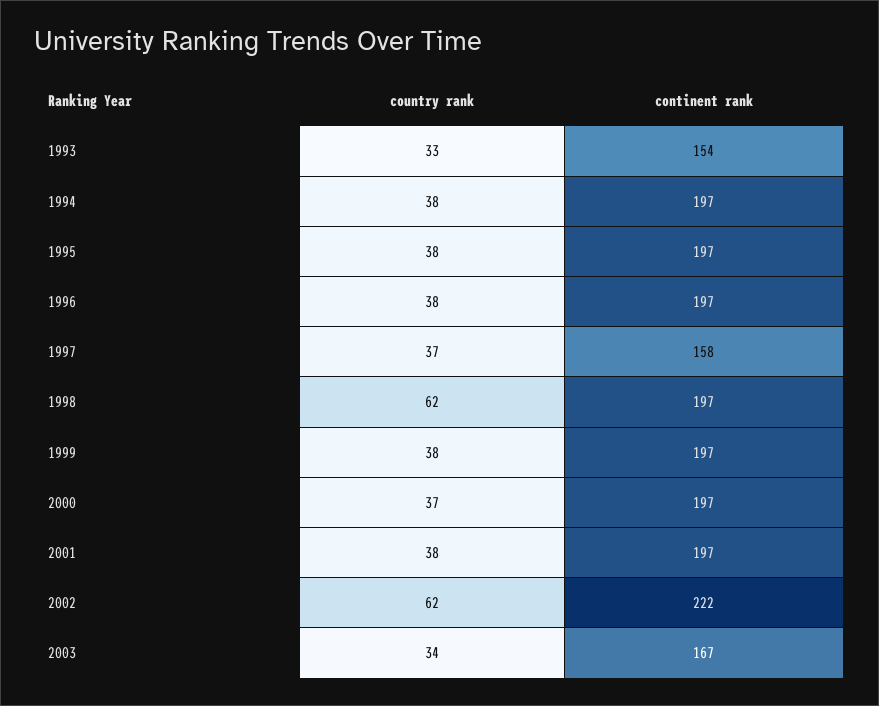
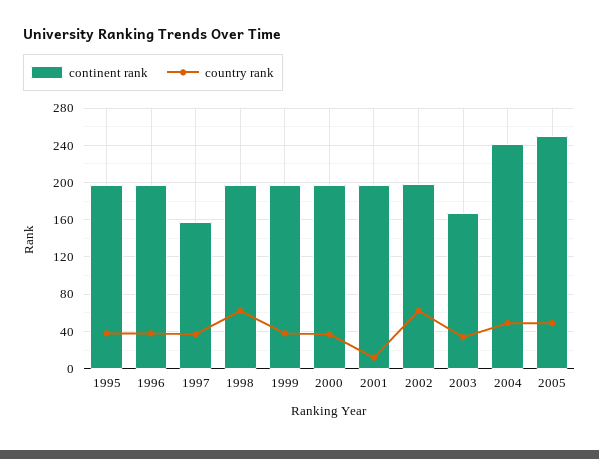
country rank, 1993: 33 -> none
continent rank, 1993: 154 -> none
country rank, 1994: 38 -> none
continent rank, 1994: 197 -> none
country rank, 2001: 38 -> 10
continent rank, 2002: 222 -> 200
continent rank, 2004: none -> 240
country rank, 2004: none -> 50
continent rank, 2005: none -> 250
country rank, 2005: none -> 50

